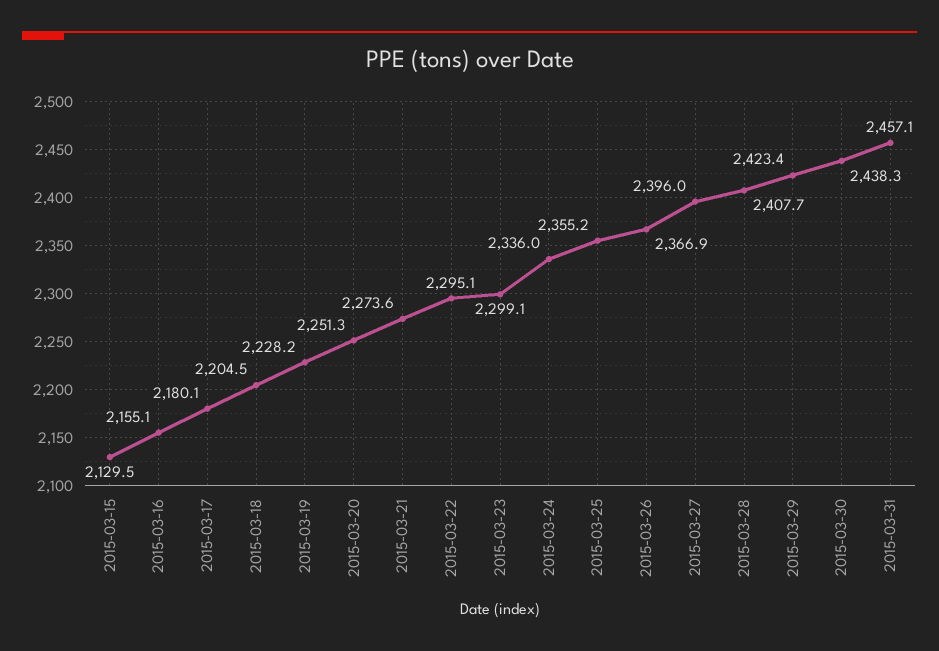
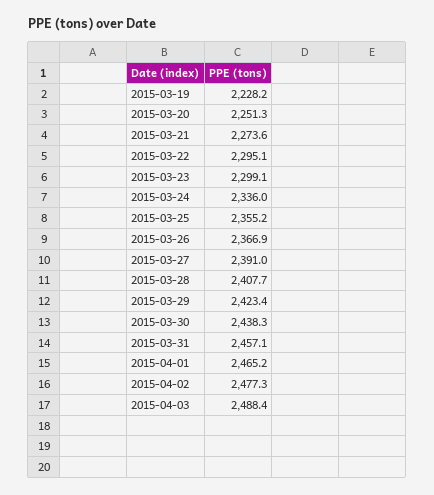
2015-03-15: 2129.5 -> none
2015-03-16: 2155.1 -> none
2015-03-17: 2180.1 -> none
2015-03-18: 2204.5 -> none
2015-03-27: 2396 -> 2391
2015-04-01: none -> 2465.2
2015-04-02: none -> 2477.3
2015-04-03: none -> 2488.4

